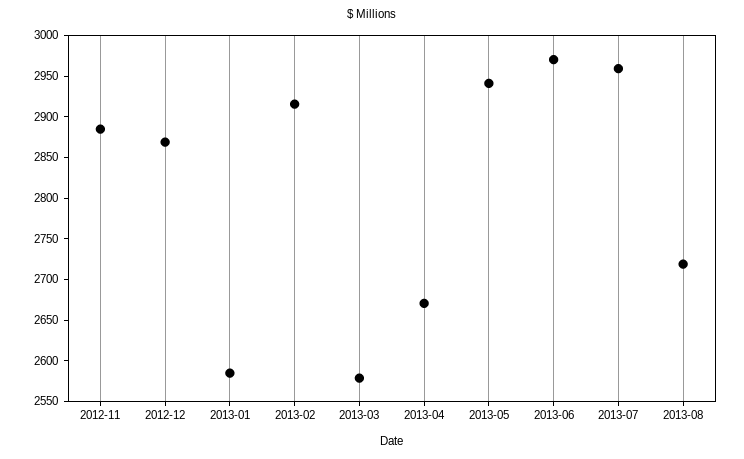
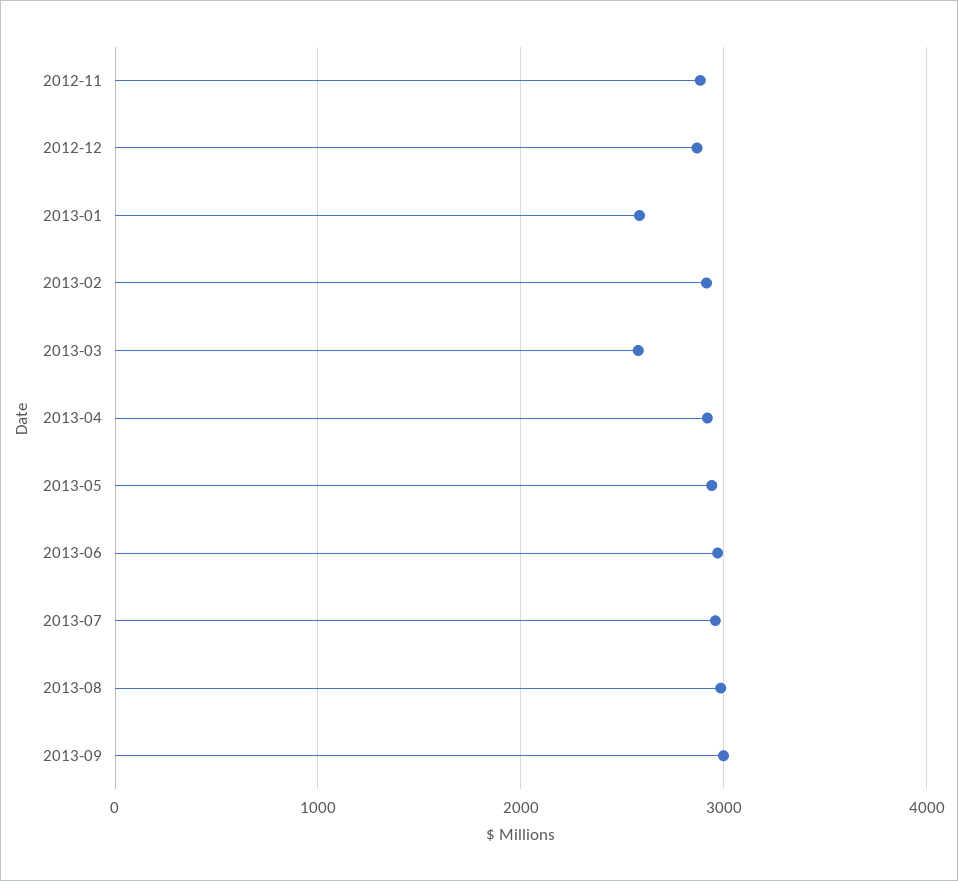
2013-04: 2670 -> 2900
2013-08: 2720 -> 3000
2013-09: none -> 3000

